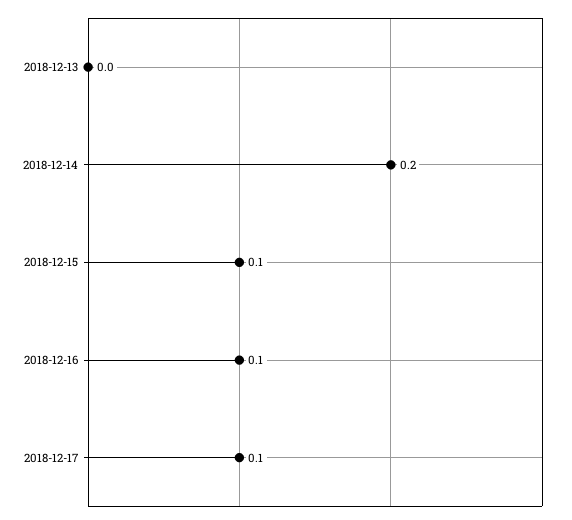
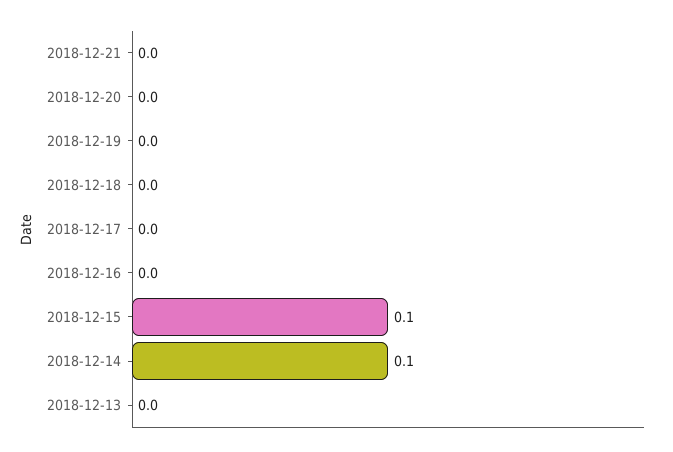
2018-12-14: 0.2 -> 0.1
2018-12-16: 0.1 -> 0
2018-12-17: 0.1 -> 0
2018-12-21: none -> 0
2018-12-20: none -> 0
2018-12-19: none -> 0
2018-12-18: none -> 0

